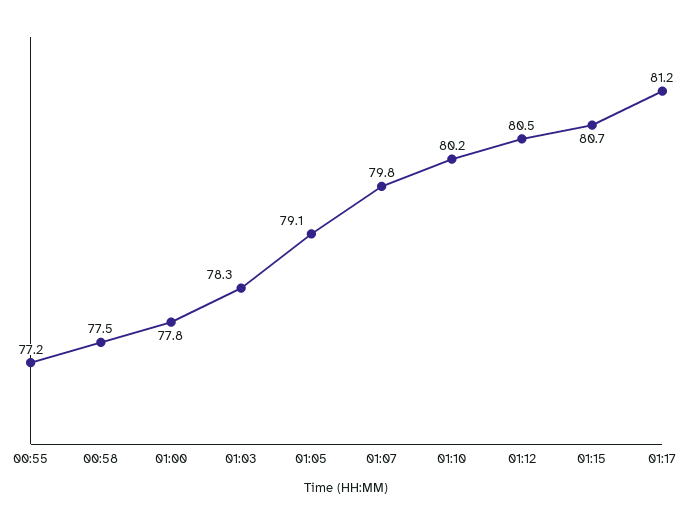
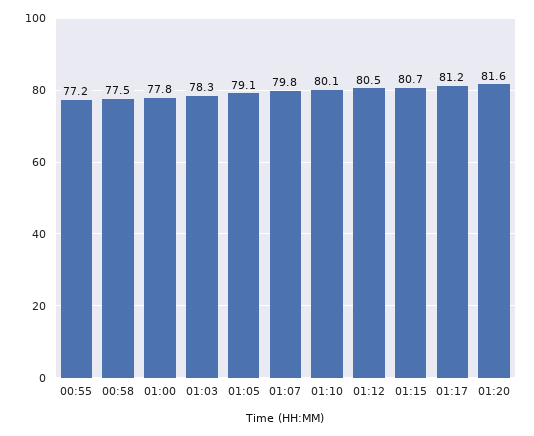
01:10: 80.2 -> 80.1
01:20: none -> 81.6

